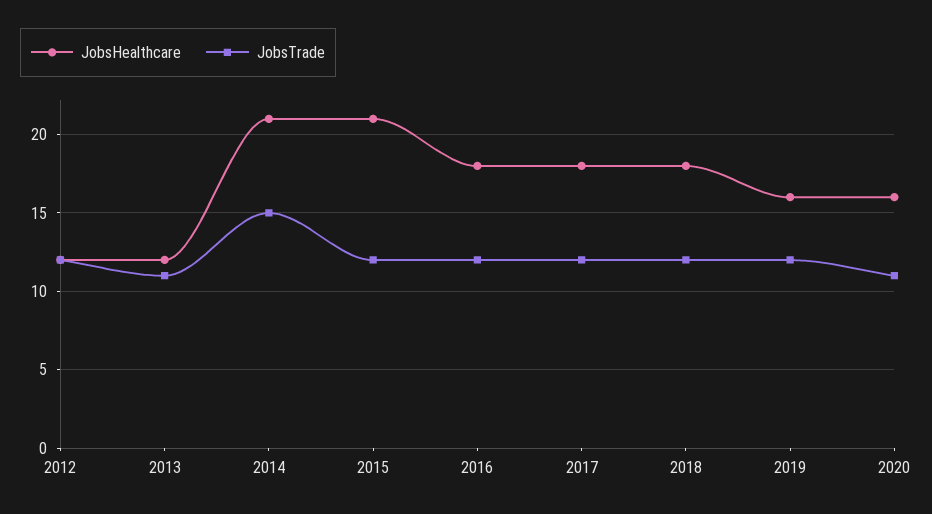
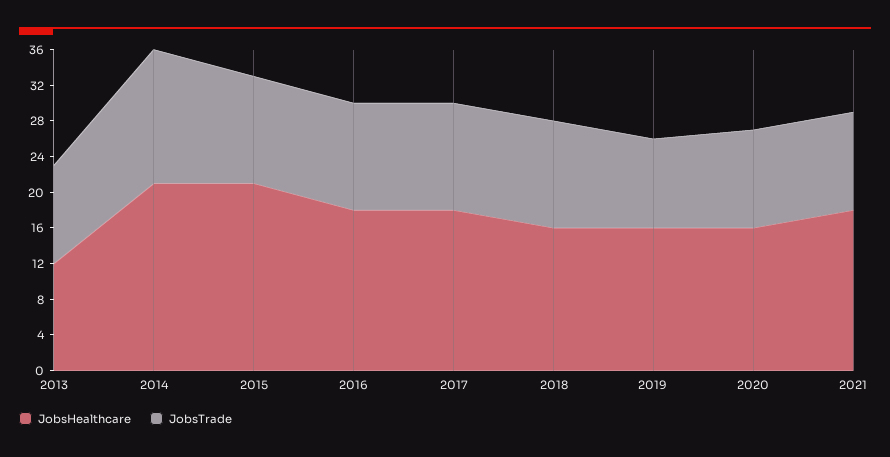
JobsHealthcare, 2012: 12 -> none
JobsTrade, 2012: 12 -> none
JobsHealthcare, 2018: 18 -> 16
JobsTrade, 2019: 12 -> 10
JobsHealthcare, 2021: none -> 18
JobsTrade, 2021: none -> 11

